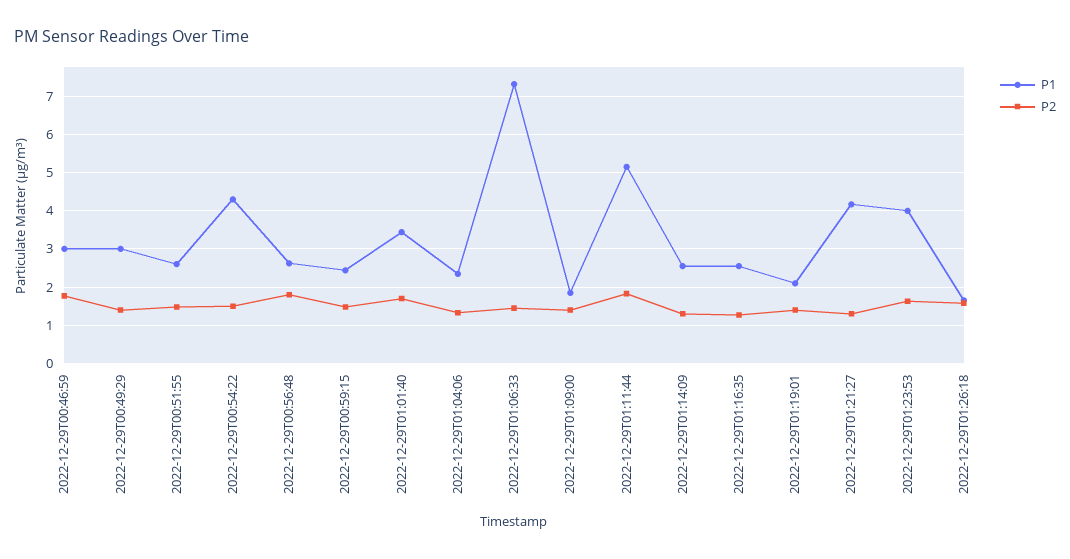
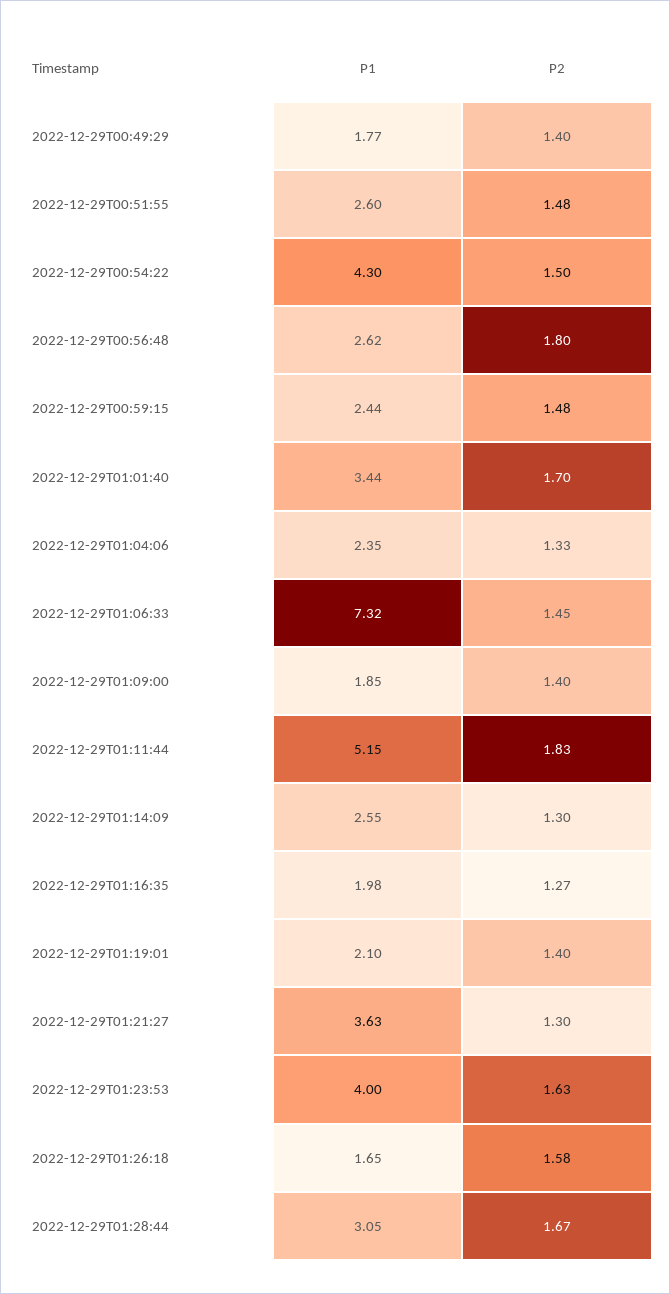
P1, 2022-12-29T00:46:59: 3 -> none
P2, 2022-12-29T00:46:59: 1.8 -> none
P1, 2022-12-29T00:49:29: 3 -> 1.77
P1, 2022-12-29T01:16:35: 2.6 -> 1.98
P1, 2022-12-29T01:21:27: 4.2 -> 3.63
P1, 2022-12-29T01:28:44: none -> 3.05
P2, 2022-12-29T01:28:44: none -> 1.67

